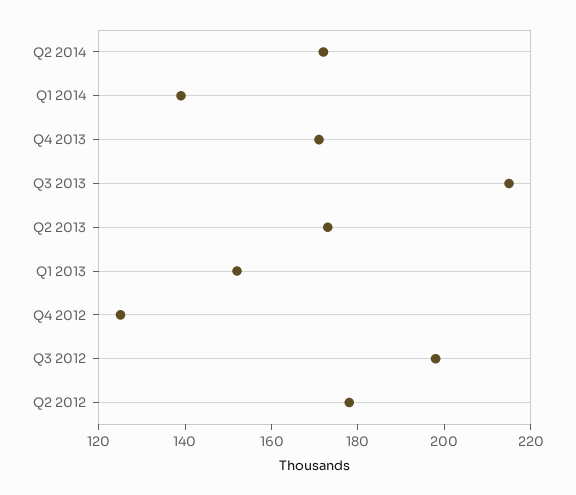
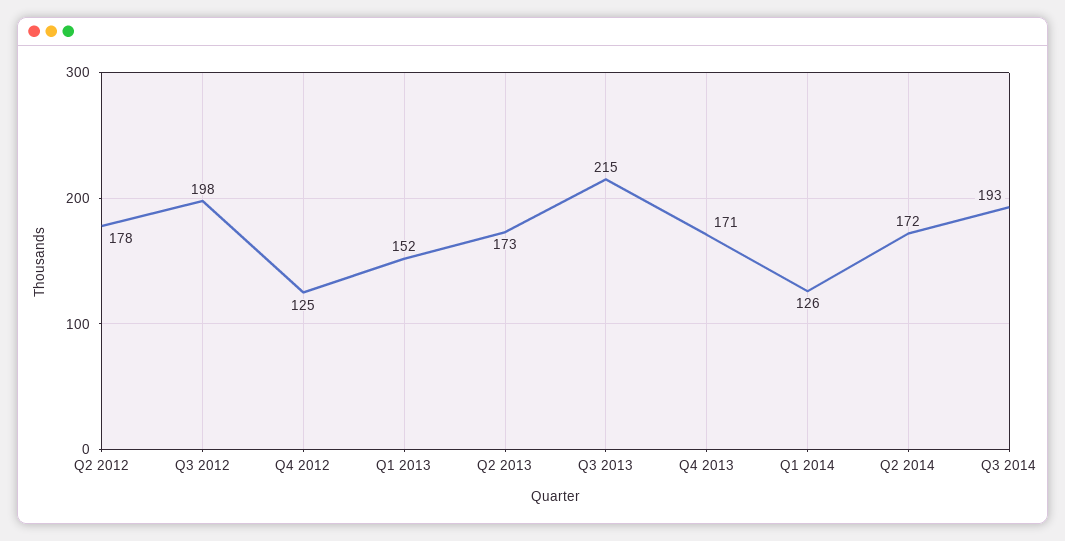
Q1 2014: 140 -> 126
Q3 2014: none -> 193

